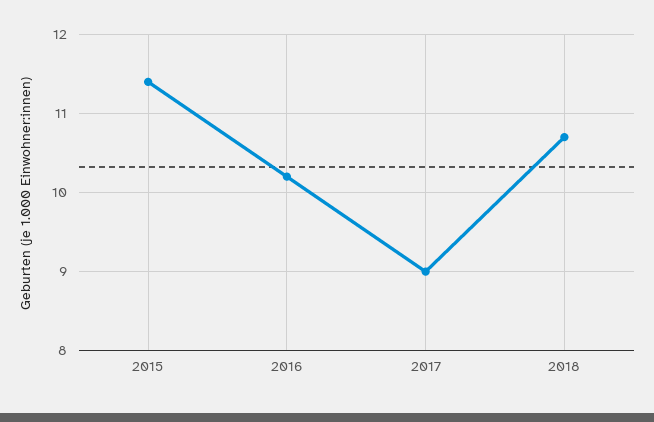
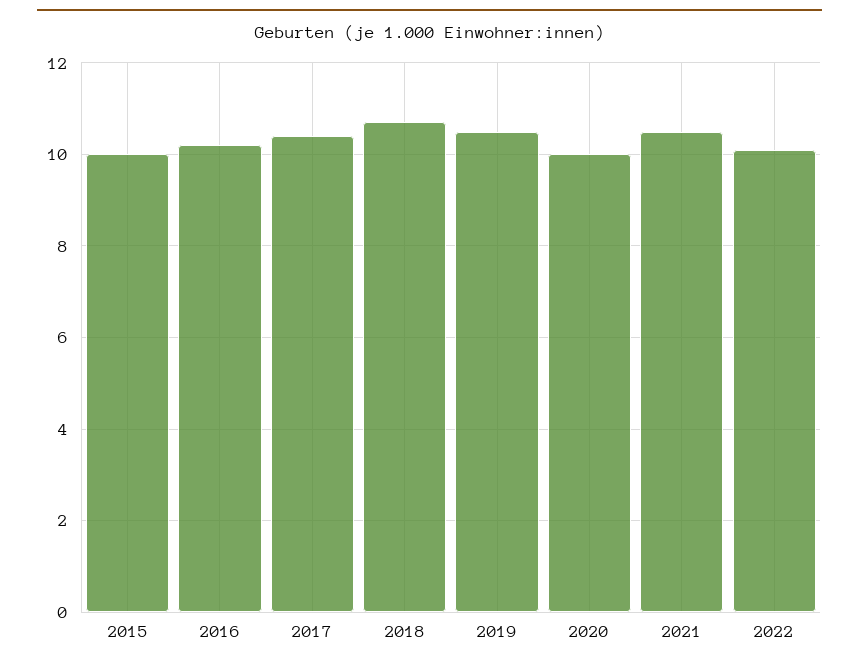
2015: 11.4 -> 10
2017: 9 -> 10.5
2019: none -> 10.5
2020: none -> 10
2021: none -> 10.5
2022: none -> 10

